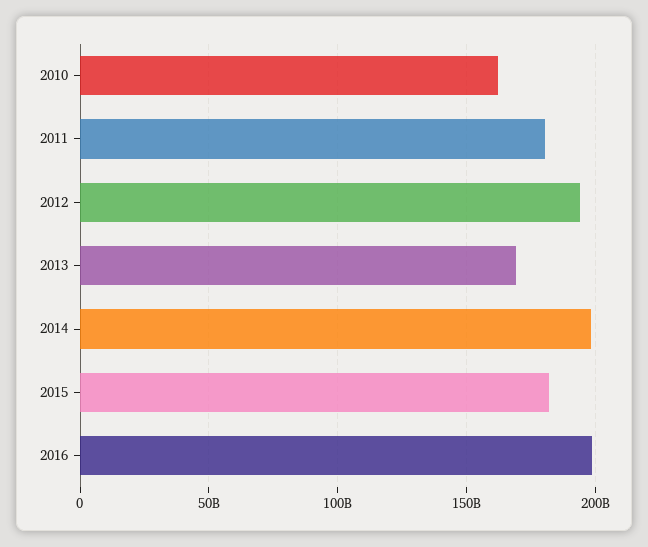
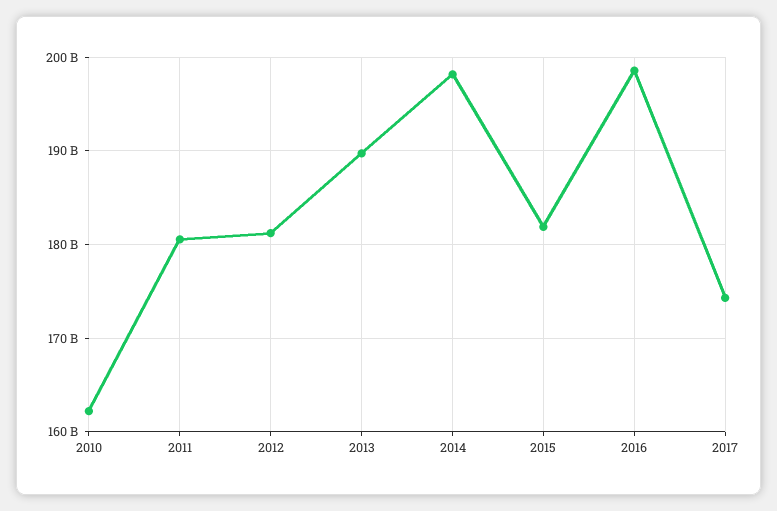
2012: 195000000000 -> 181000000000
2013: 170000000000 -> 190000000000
2017: none -> 174000000000

